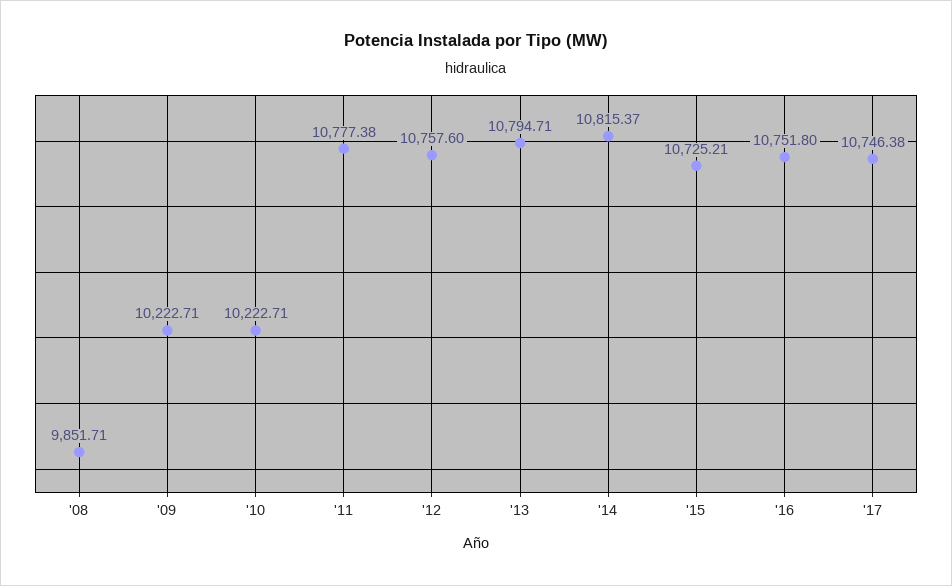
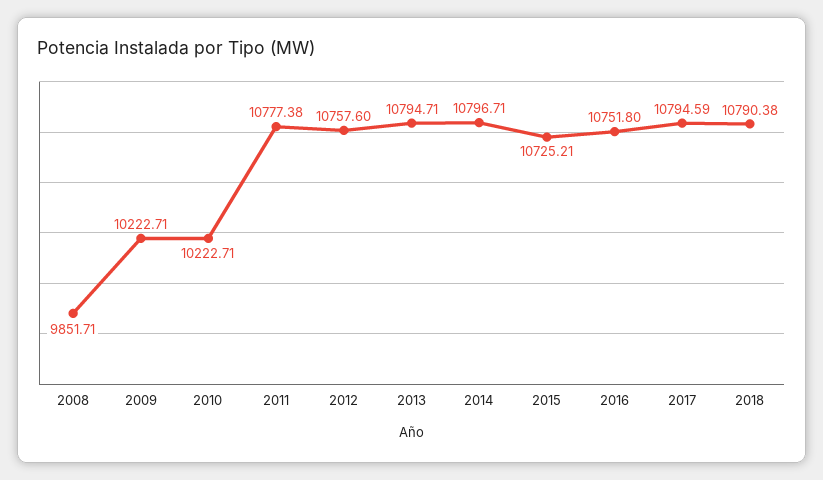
'14: 10815.37 -> 10796.71
'17: 10746.38 -> 10794.59
2018: none -> 10790.38

